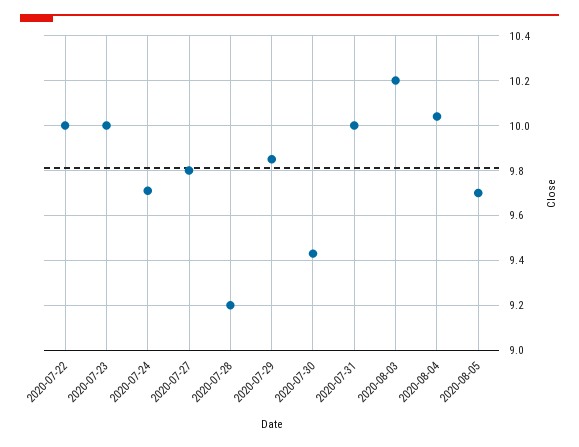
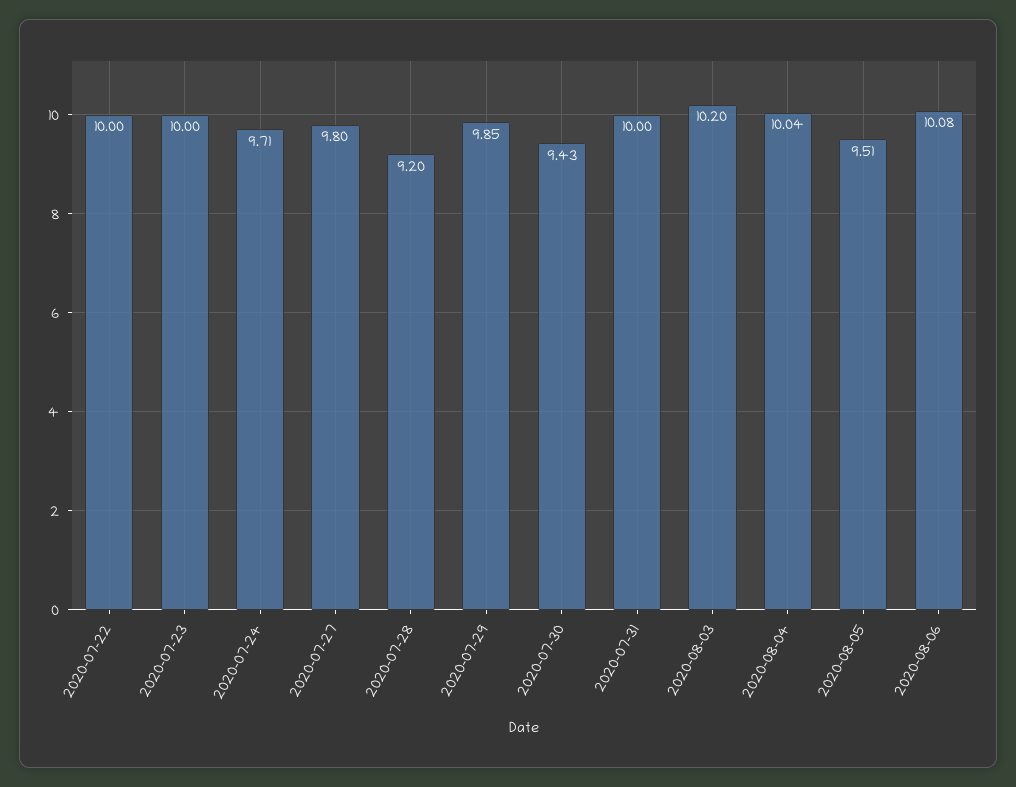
2020-08-05: 9.7 -> 9.51
2020-08-06: none -> 10.08

